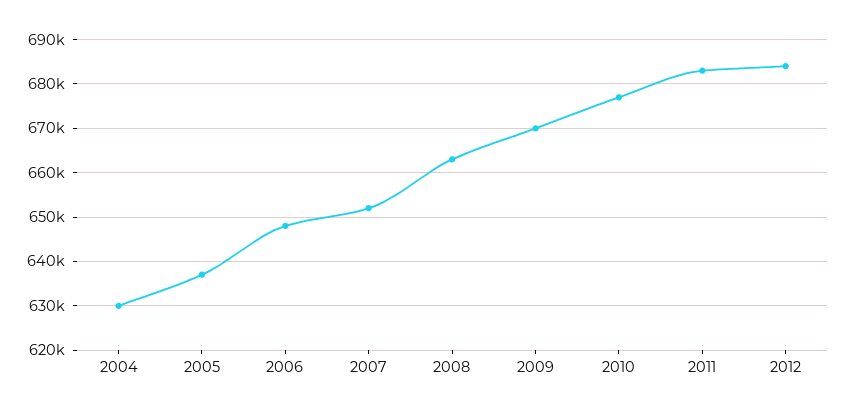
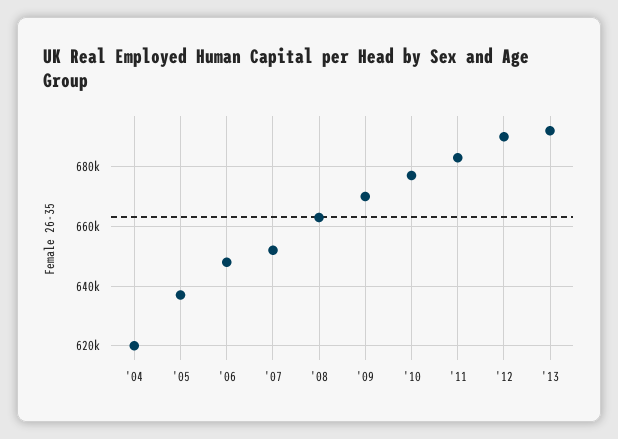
2004: 630000 -> 620000
2012: 684000 -> 690000
'13: none -> 692500

